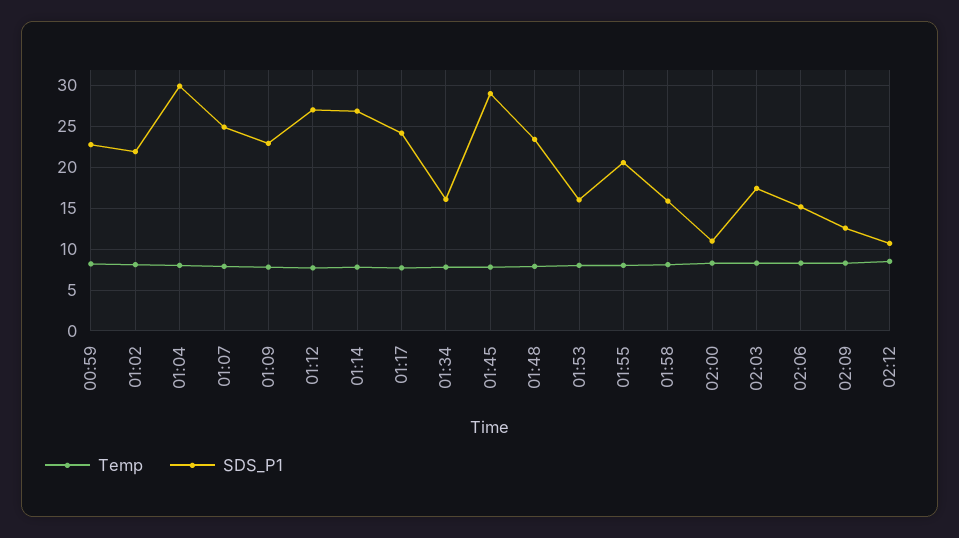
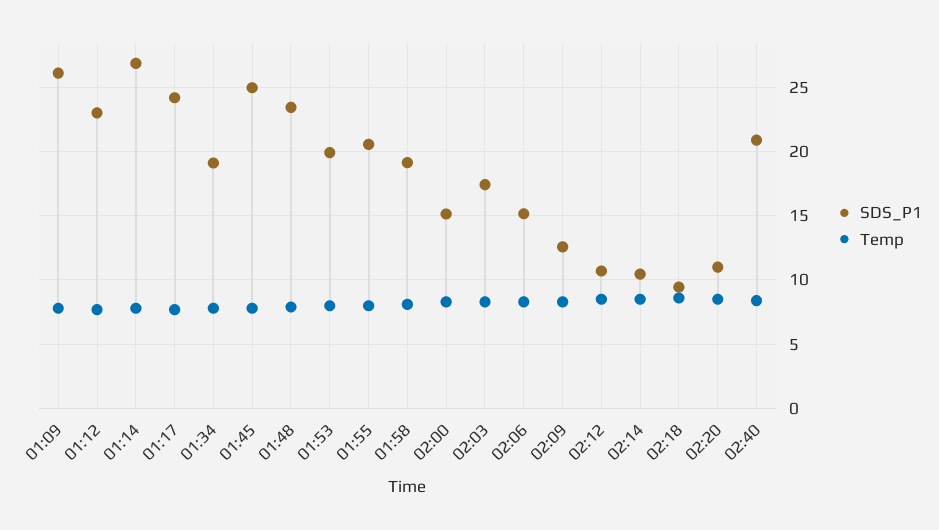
Temp, 00:59: 8 -> none
SDS_P1, 00:59: 23 -> none
Temp, 01:02: 8 -> none
SDS_P1, 01:02: 22 -> none
Temp, 01:04: 8 -> none
SDS_P1, 01:04: 30 -> none
Temp, 01:07: 8 -> none
SDS_P1, 01:07: 25 -> none
SDS_P1, 01:09: 23 -> 26
SDS_P1, 01:12: 27 -> 23
SDS_P1, 01:34: 16 -> 19
SDS_P1, 01:45: 29 -> 25
SDS_P1, 01:53: 16 -> 20
SDS_P1, 01:58: 16 -> 19
SDS_P1, 02:00: 11 -> 15
SDS_P1, 02:14: none -> 10.5
Temp, 02:14: none -> 8.5
SDS_P1, 02:18: none -> 9.5
Temp, 02:18: none -> 8.5
SDS_P1, 02:20: none -> 11
Temp, 02:20: none -> 8.5
SDS_P1, 02:40: none -> 21
Temp, 02:40: none -> 8.5

